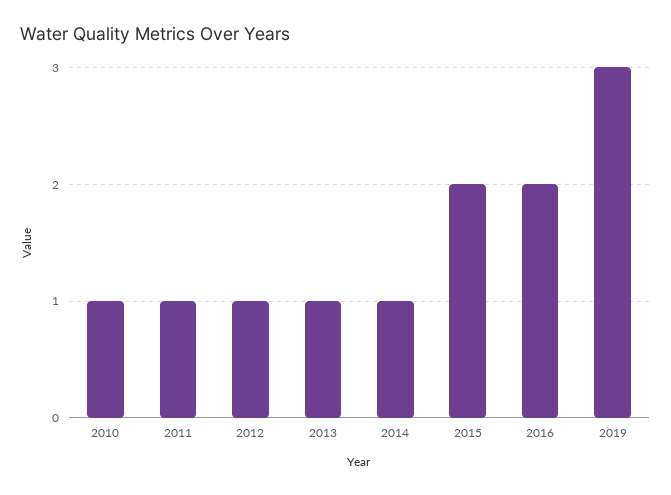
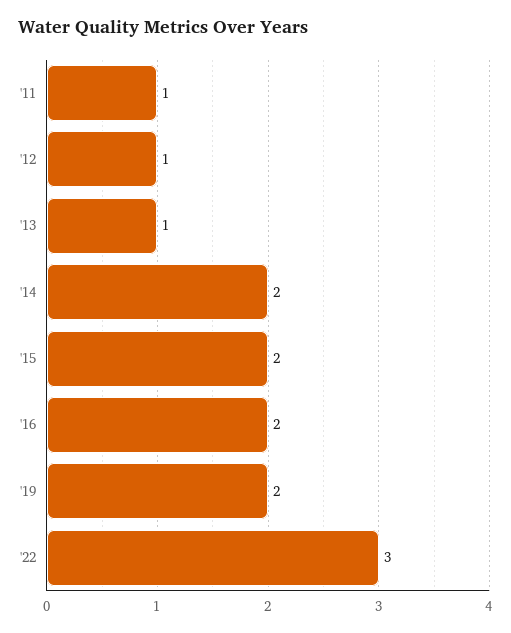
2010: 1 -> none
2014: 1 -> 2
2019: 3 -> 2
'22: none -> 3

